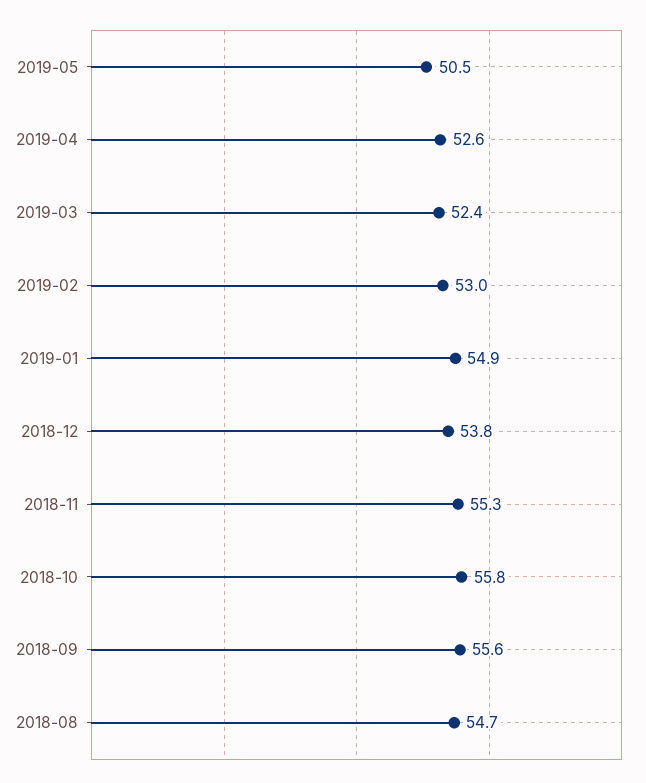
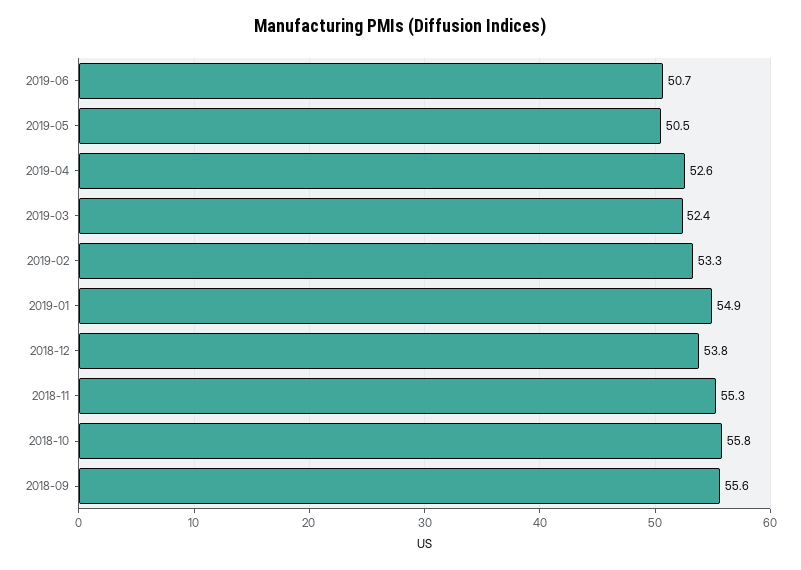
2019-02: 53 -> 53.3
2018-08: 54.7 -> none
2019-06: none -> 50.7

